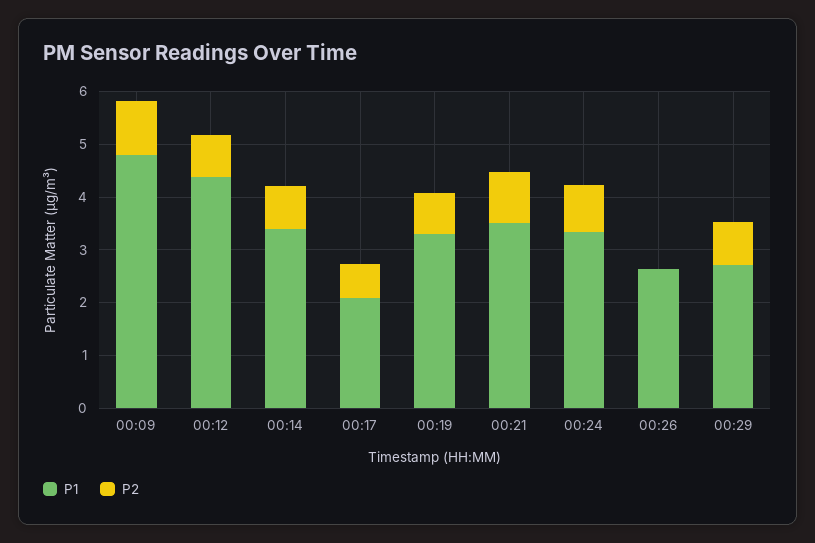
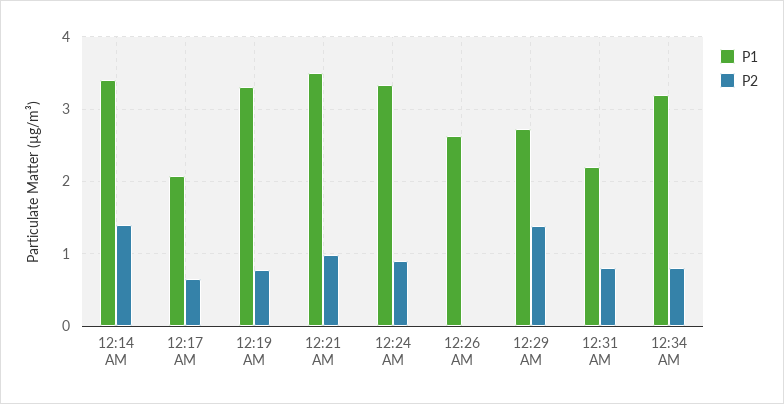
P1, 00:09: 4.8 -> none
P2, 00:09: 1 -> none
P1, 00:12: 4.4 -> none
P2, 00:12: 0.8 -> none
P2, 00:14: 0.8 -> 1.4
P2, 00:29: 0.8 -> 1.4
P1, 12:31 AM: none -> 2.2
P2, 12:31 AM: none -> 0.8
P1, 12:34 AM: none -> 3.2
P2, 12:34 AM: none -> 0.8

